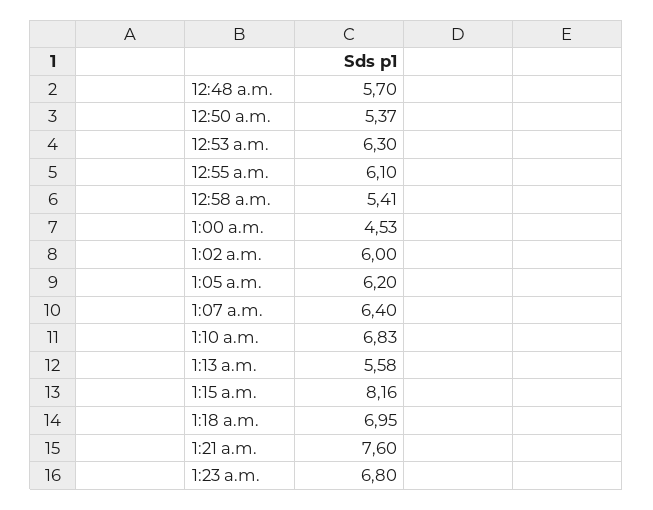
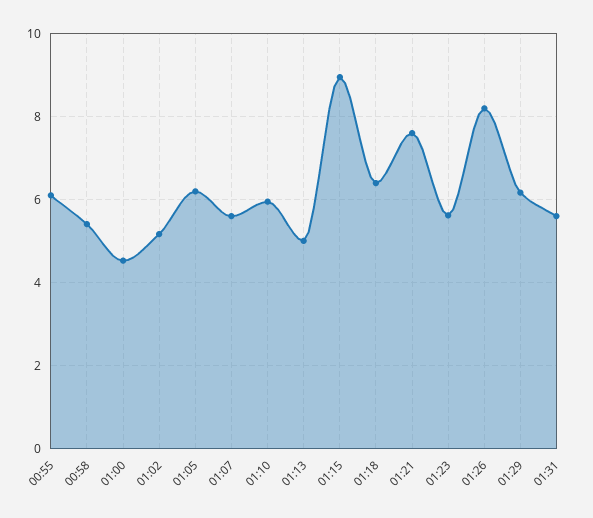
12:48 a.m.: 5.7 -> none
12:50 a.m.: 5.37 -> none
12:53 a.m.: 6.3 -> none
1:02 a.m.: 6 -> 5.2
1:07 a.m.: 6.4 -> 5.6
1:10 a.m.: 6.83 -> 6
1:13 a.m.: 5.58 -> 5
1:15 a.m.: 8.16 -> 9
1:18 a.m.: 6.95 -> 6.4
1:23 a.m.: 6.8 -> 5.6
01:26: none -> 8.2
01:29: none -> 6.2
01:31: none -> 5.6

